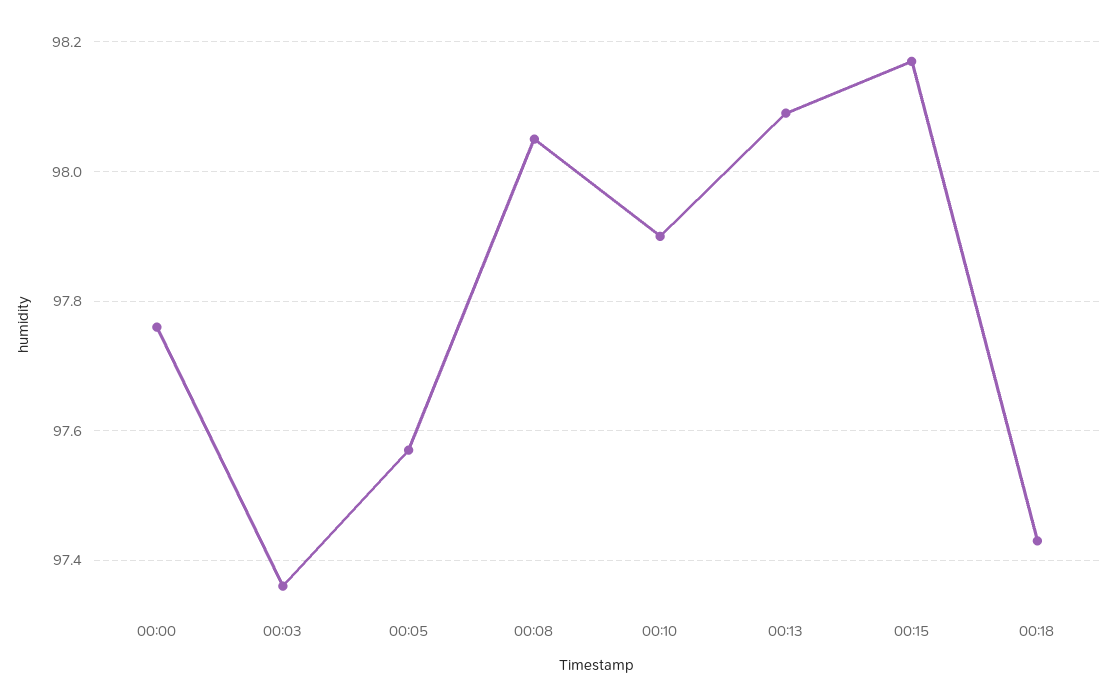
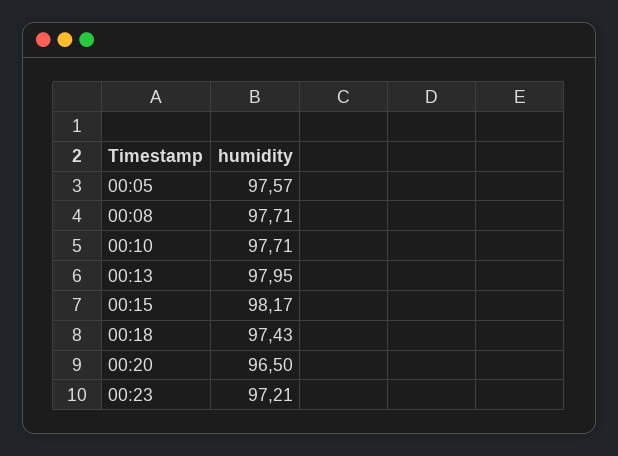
00:00: 97.75 -> none
00:03: 97.35 -> none
00:08: 98.05 -> 97.71
00:10: 97.9 -> 97.71
00:13: 98.1 -> 97.95
00:20: none -> 96.5
00:23: none -> 97.21

